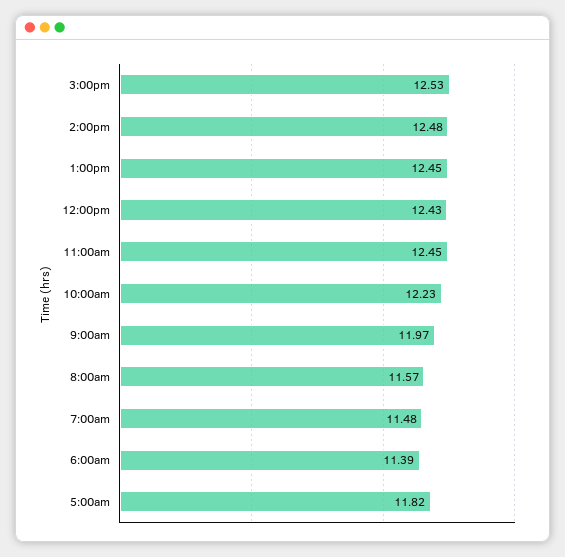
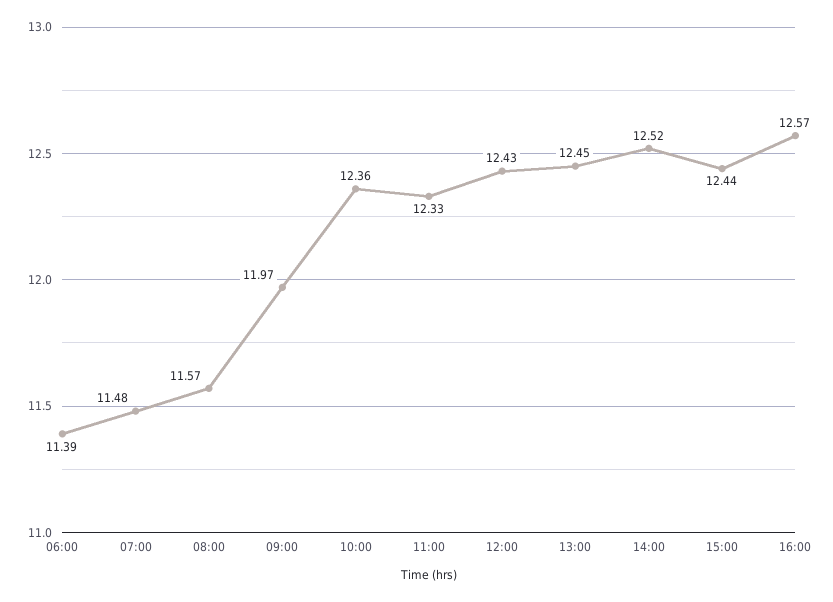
3:00pm: 12.53 -> 12.44
2:00pm: 12.48 -> 12.52
11:00am: 12.45 -> 12.33
10:00am: 12.23 -> 12.36
5:00am: 11.82 -> none
16:00: none -> 12.57

